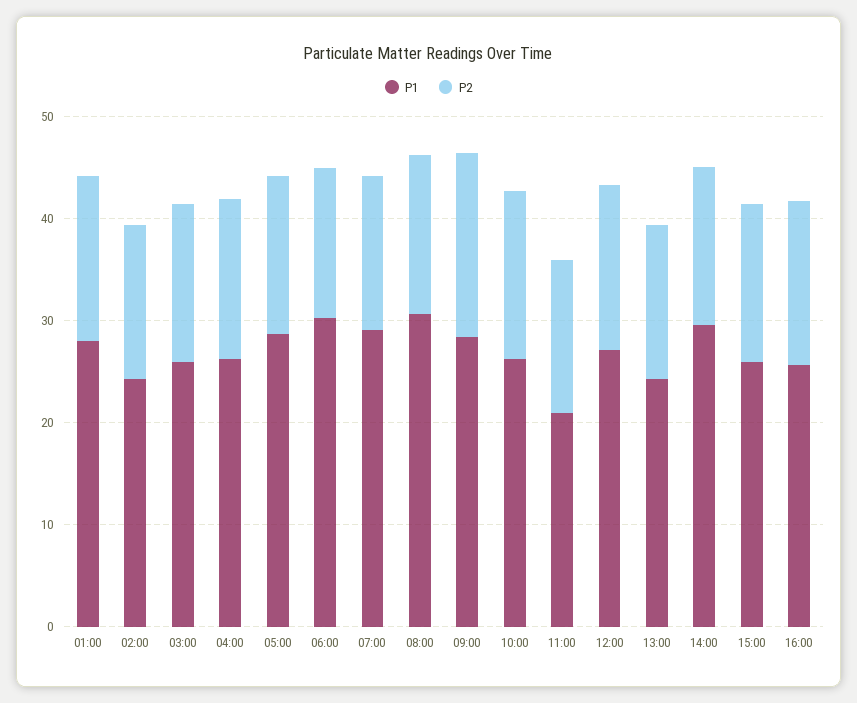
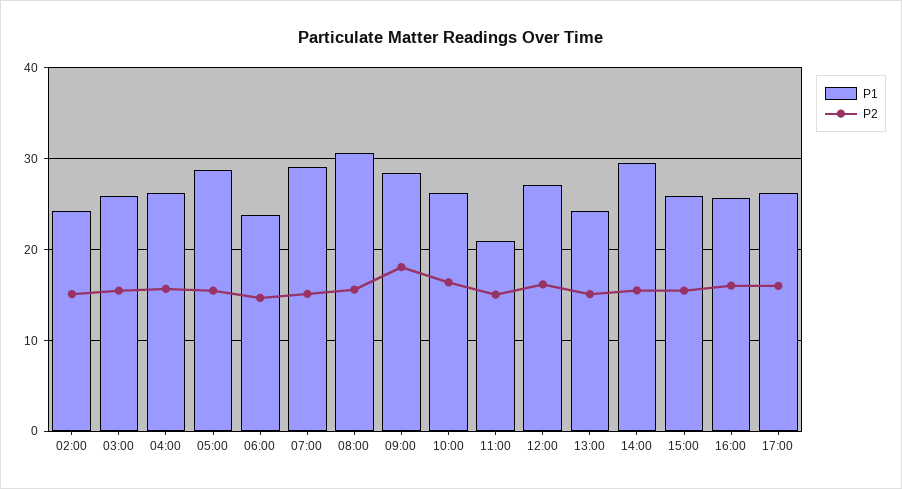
P1, 01:00: 28 -> none
P2, 01:00: 16 -> none
P1, 06:00: 30 -> 24
P1, 17:00: none -> 26
P2, 17:00: none -> 16

